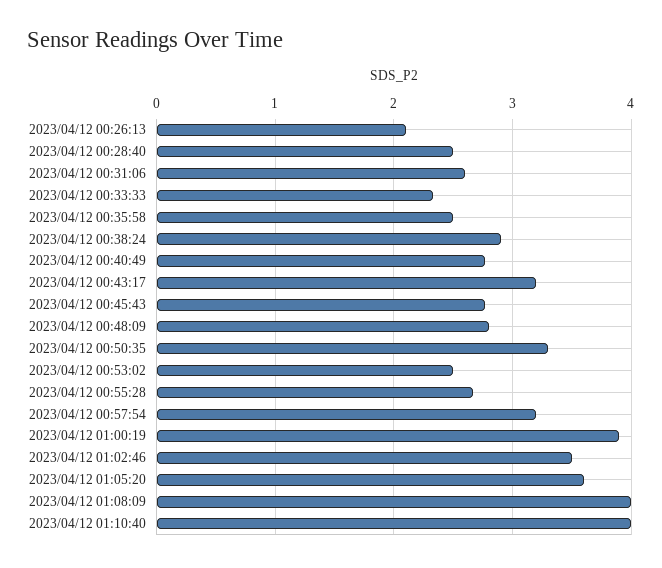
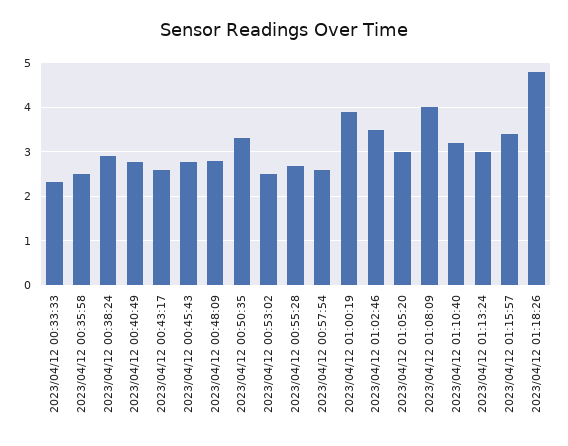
2023/04/12 00:26:13: 2.1 -> none
2023/04/12 00:28:40: 2.5 -> none
2023/04/12 00:31:06: 2.6 -> none
2023/04/12 00:43:17: 3.2 -> 2.6
2023/04/12 00:57:54: 3.2 -> 2.6
2023/04/12 01:05:20: 3.6 -> 3
2023/04/12 01:10:40: 4 -> 3.2
2023/04/12 01:13:24: none -> 3
2023/04/12 01:15:57: none -> 3.4
2023/04/12 01:18:26: none -> 4.8

